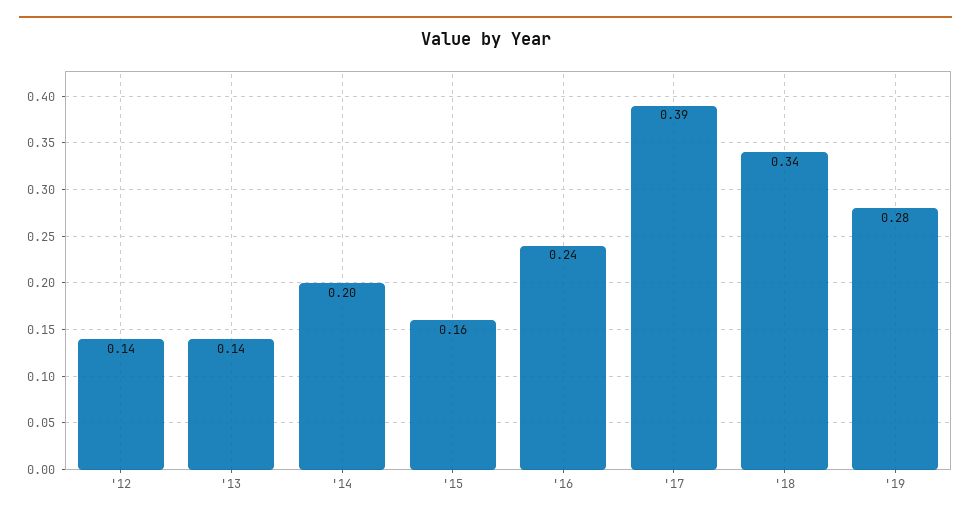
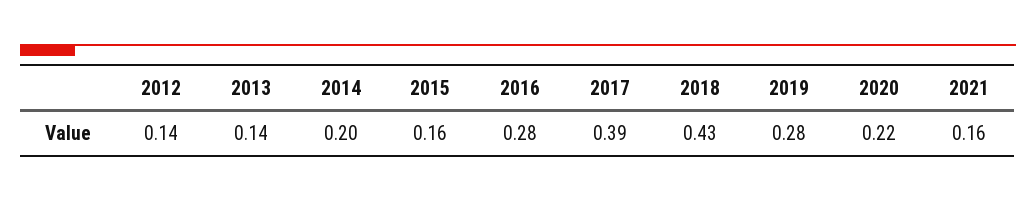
'16: 0.24 -> 0.28
'18: 0.34 -> 0.43
2020: none -> 0.22
2021: none -> 0.16

